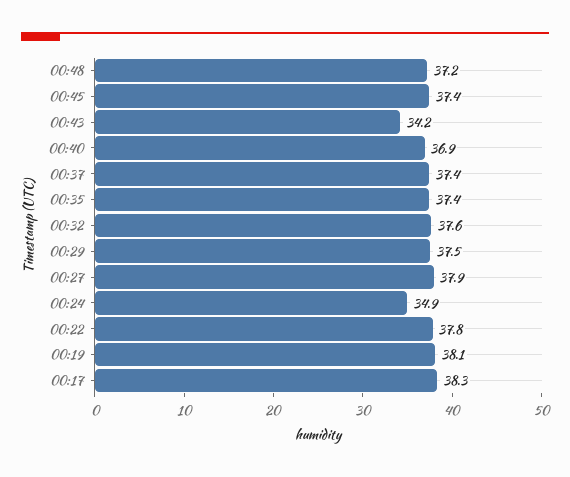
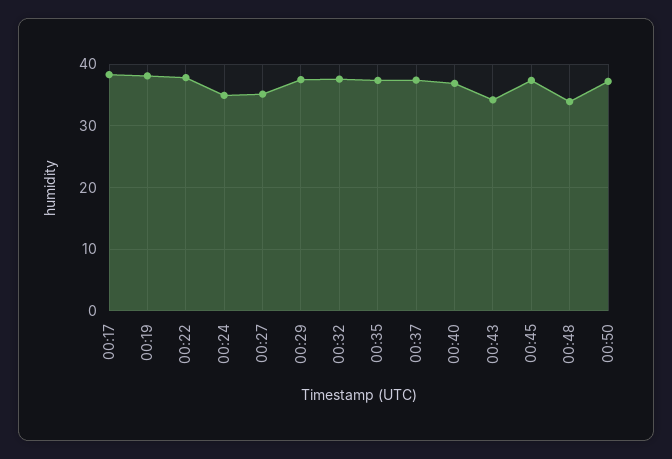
00:48: 37.2 -> 34
00:27: 37.9 -> 35
00:50: none -> 37

